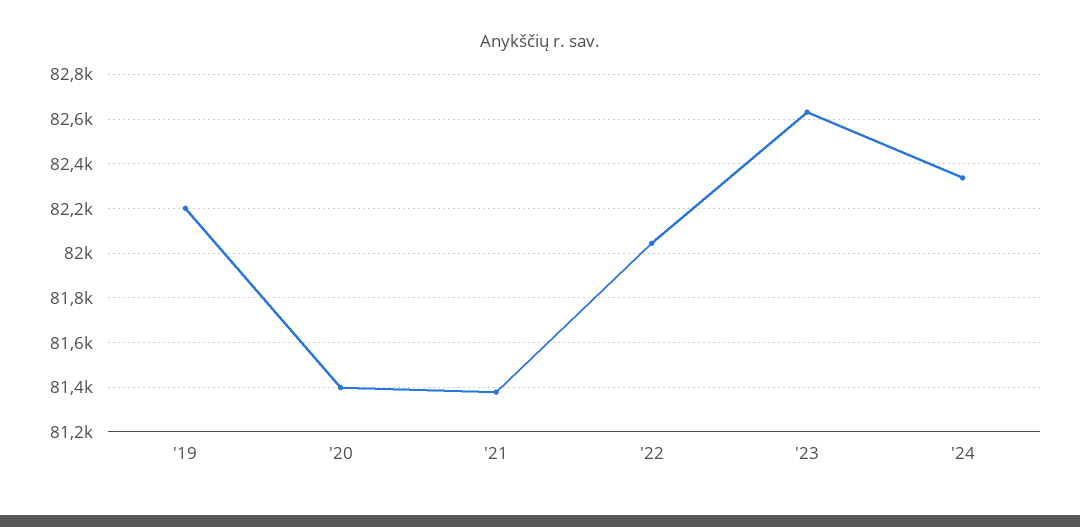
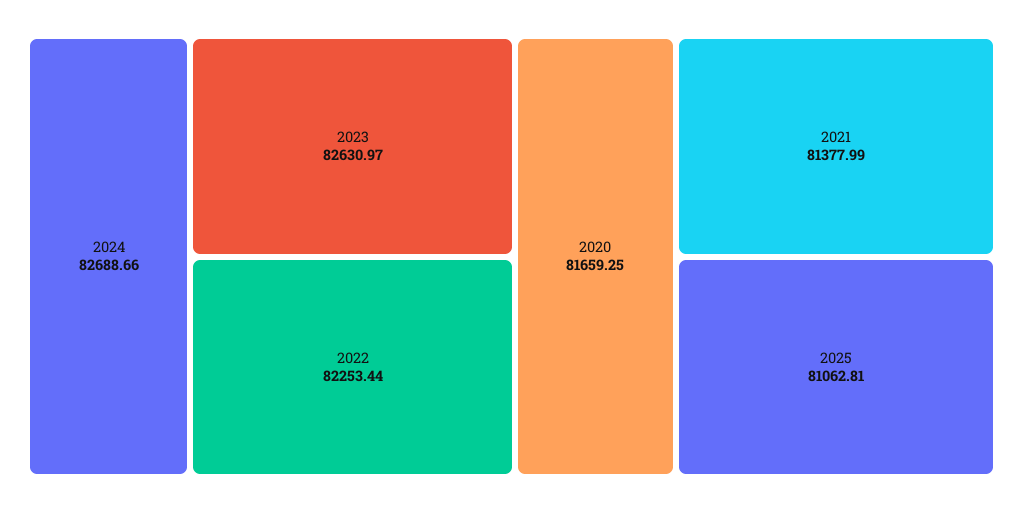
'19: 82200 -> none
'20: 81400 -> 81659.25
'22: 82050 -> 82253.44
'24: 82350 -> 82688.66
2025: none -> 81062.81

